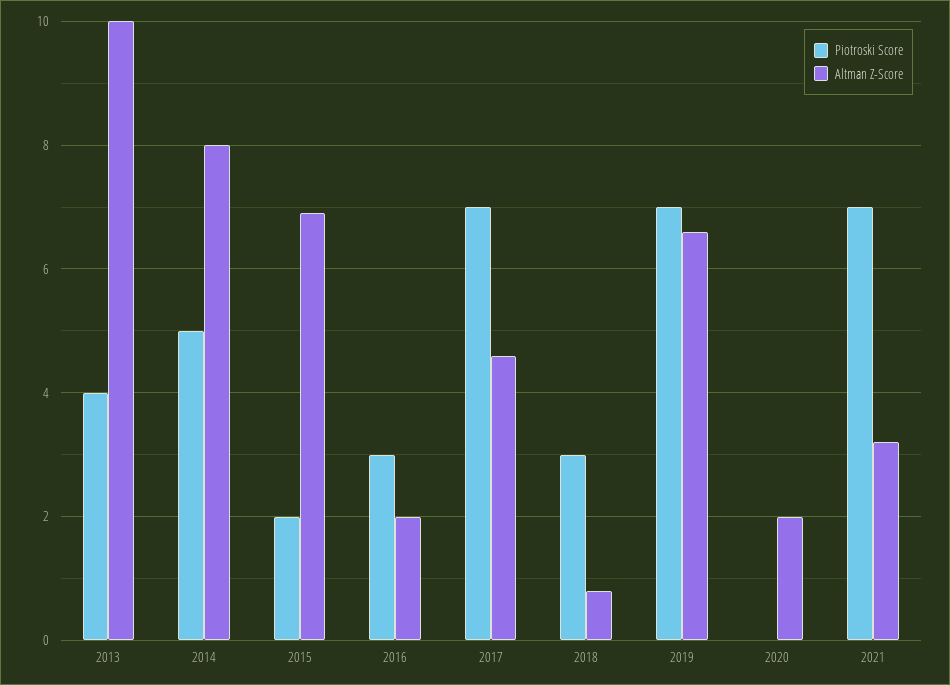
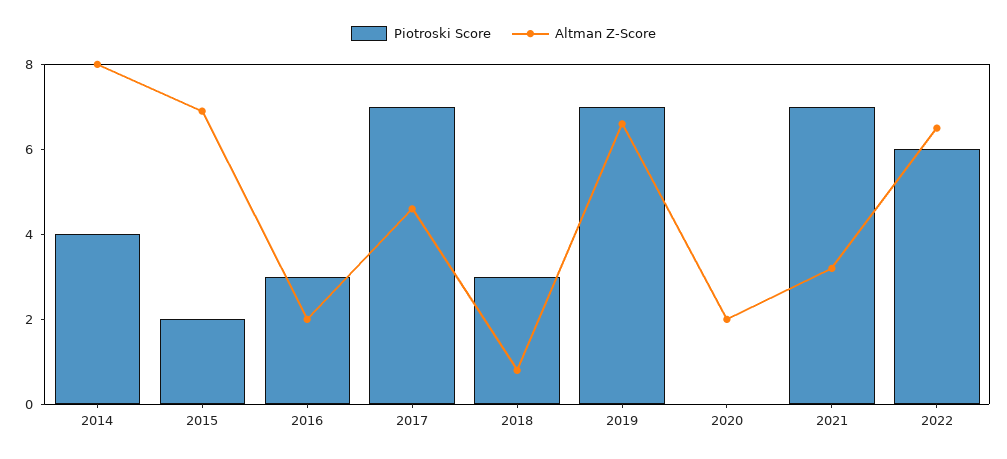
Piotroski Score, 2013: 4 -> none
Altman Z-Score, 2013: 10 -> none
Piotroski Score, 2014: 5 -> 4
Piotroski Score, 2022: none -> 6
Altman Z-Score, 2022: none -> 6.5

